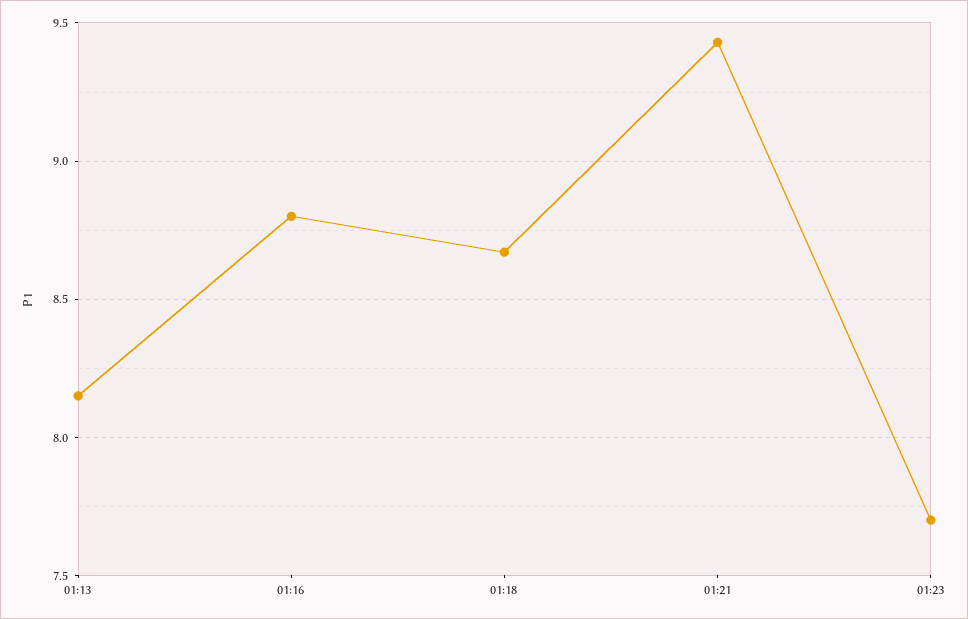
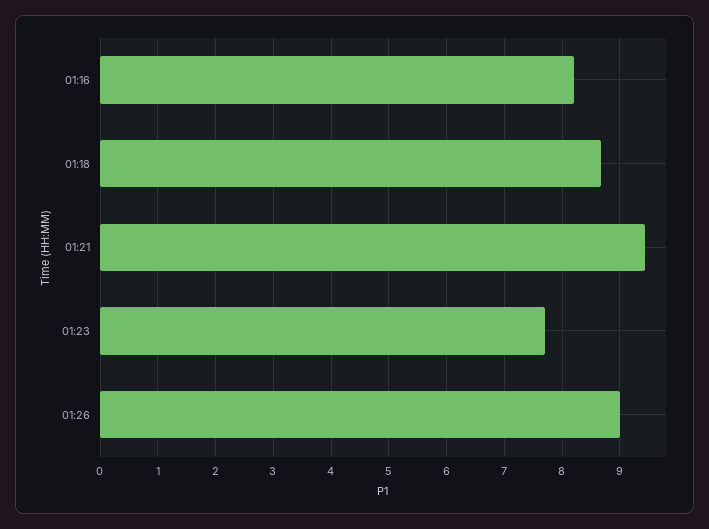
01:13: 8.15 -> none
01:16: 8.8 -> 8.2
01:26: none -> 9

